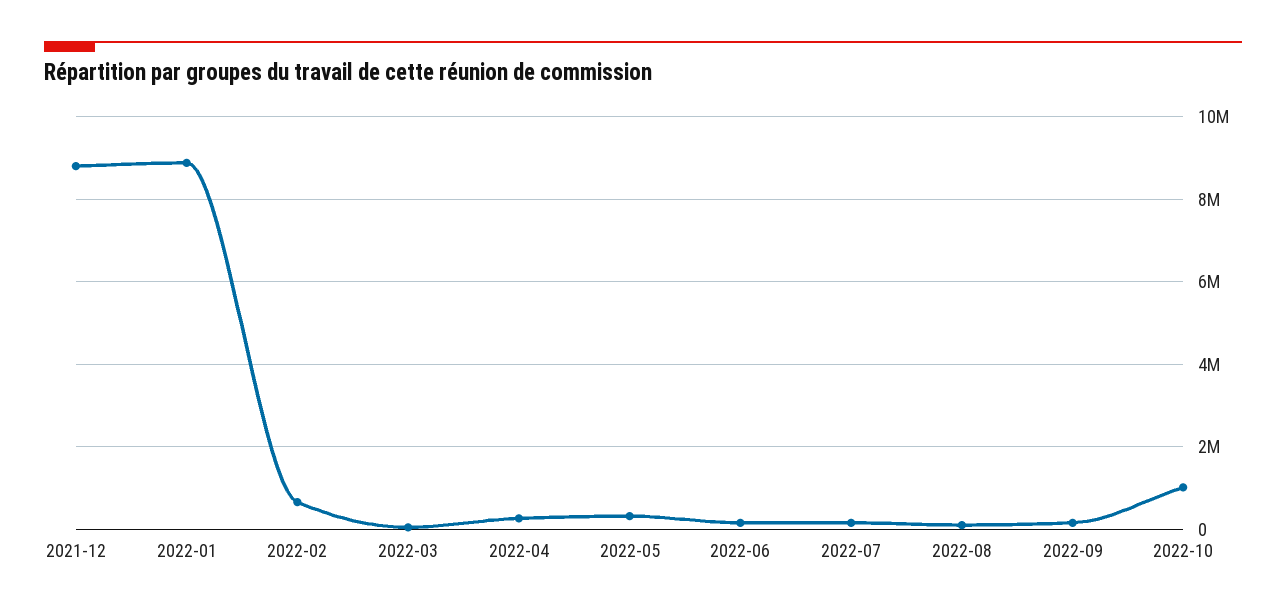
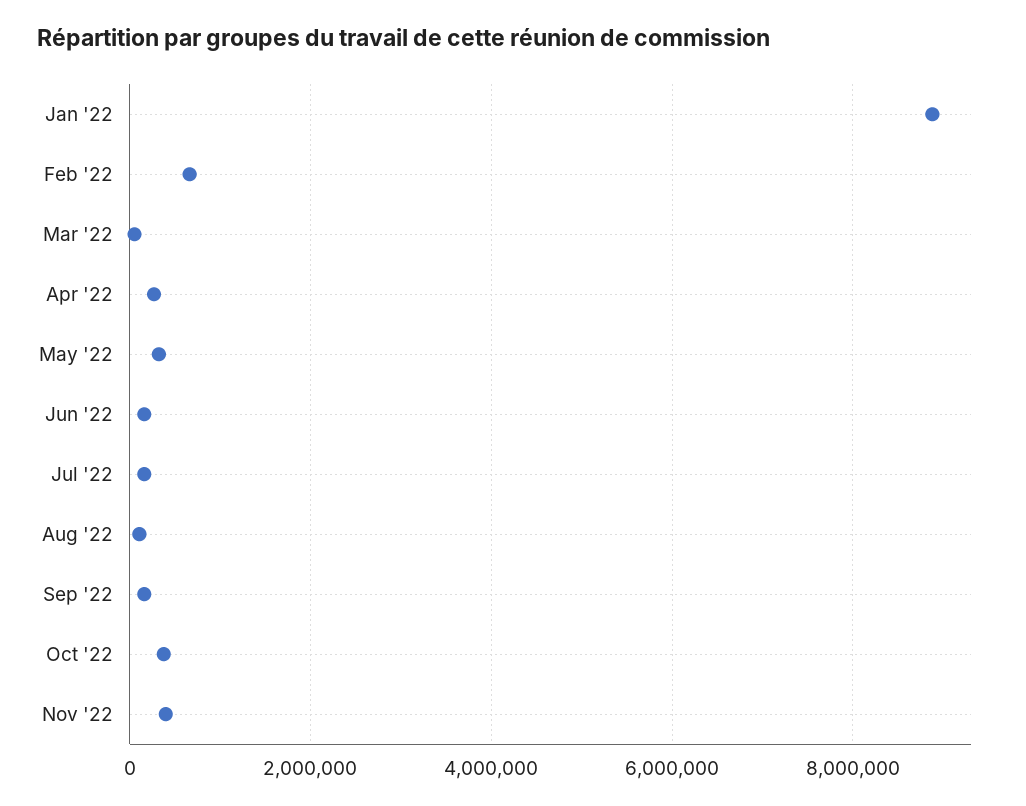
2021-12: 8800000 -> none
2022-10: 1000000 -> 400000
Nov '22: none -> 400000

